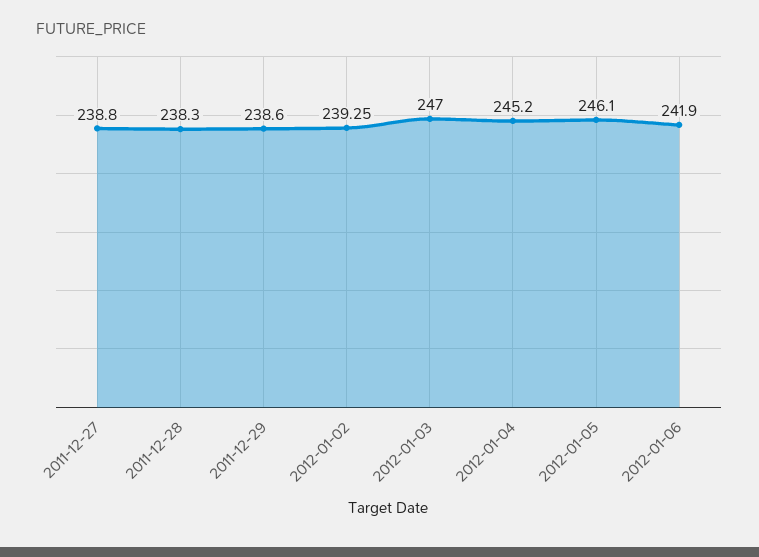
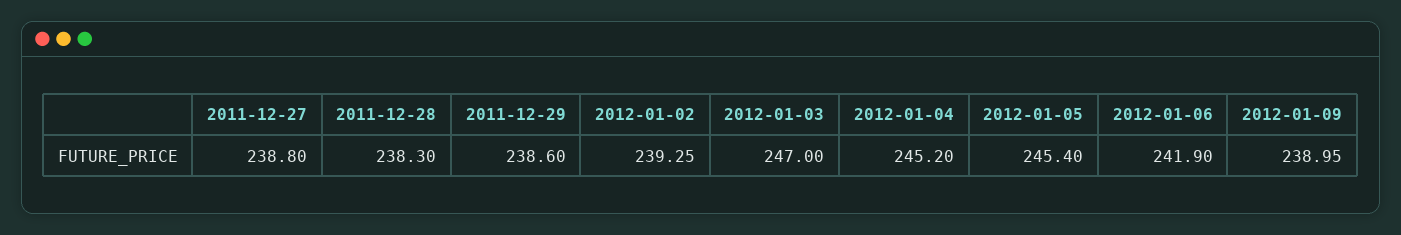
2012-01-05: 246.1 -> 245.4
2012-01-09: none -> 238.95

